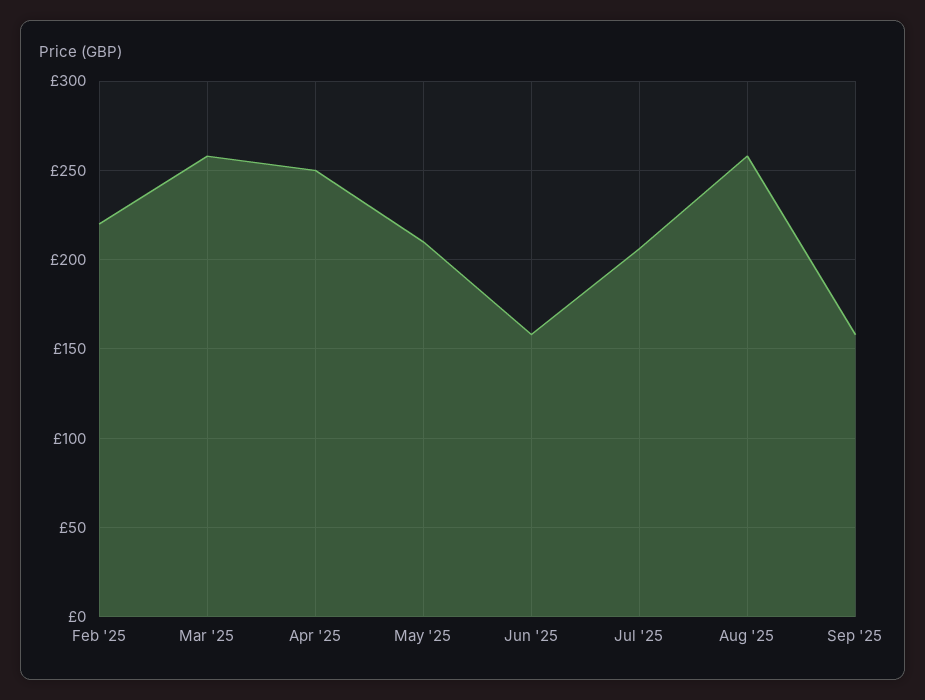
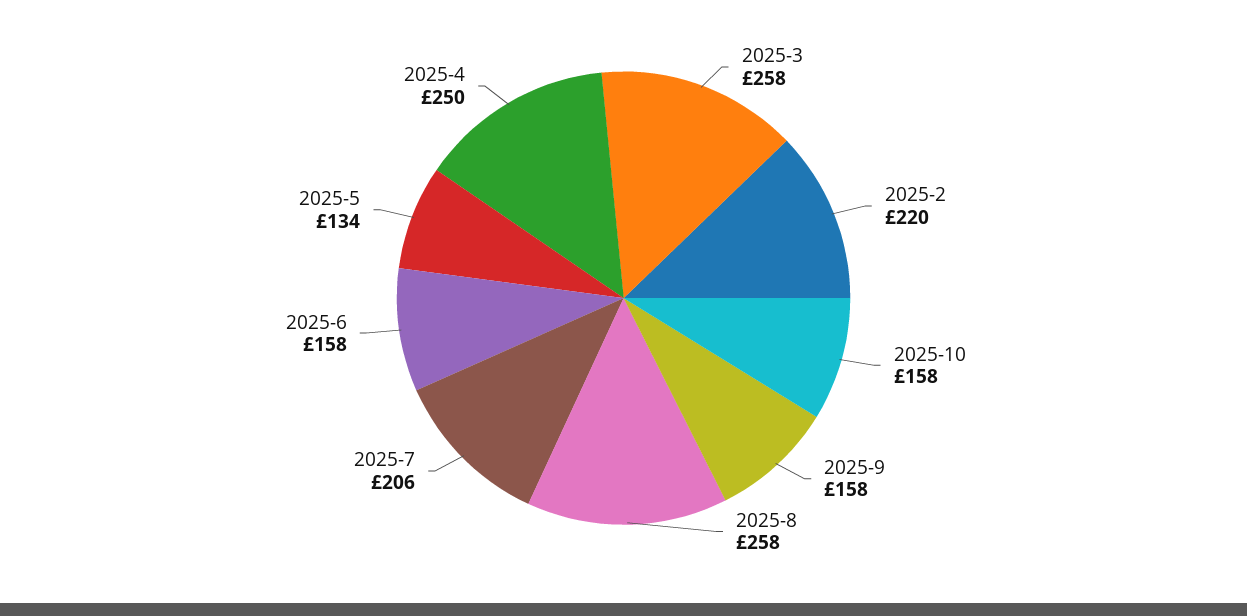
May '25: 210 -> 134
2025-10: none -> 158

